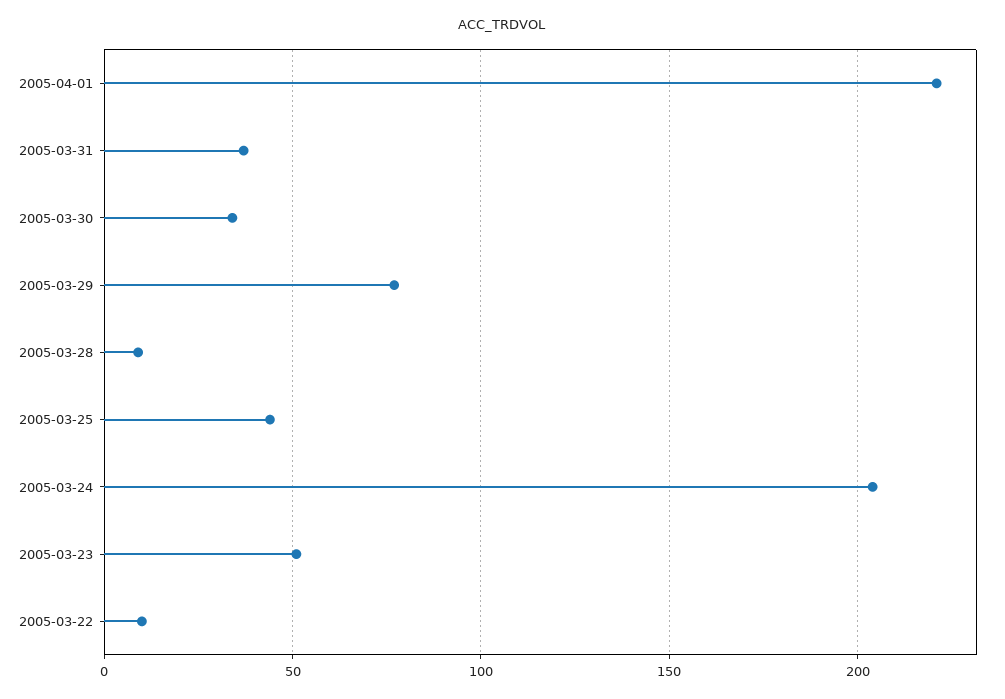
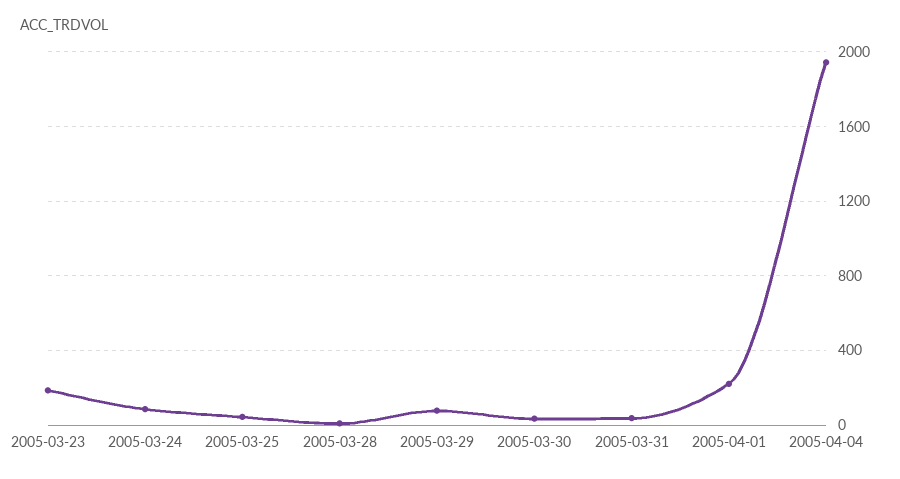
2005-03-24: 205 -> 100
2005-03-23: 50 -> 200
2005-03-22: 10 -> none
2005-04-04: none -> 1950

